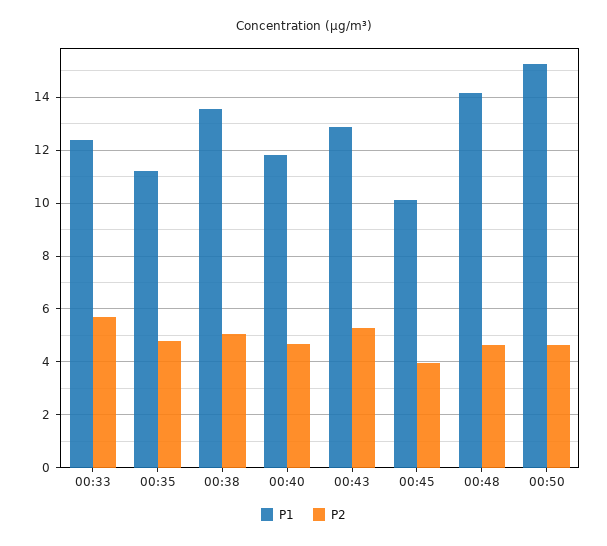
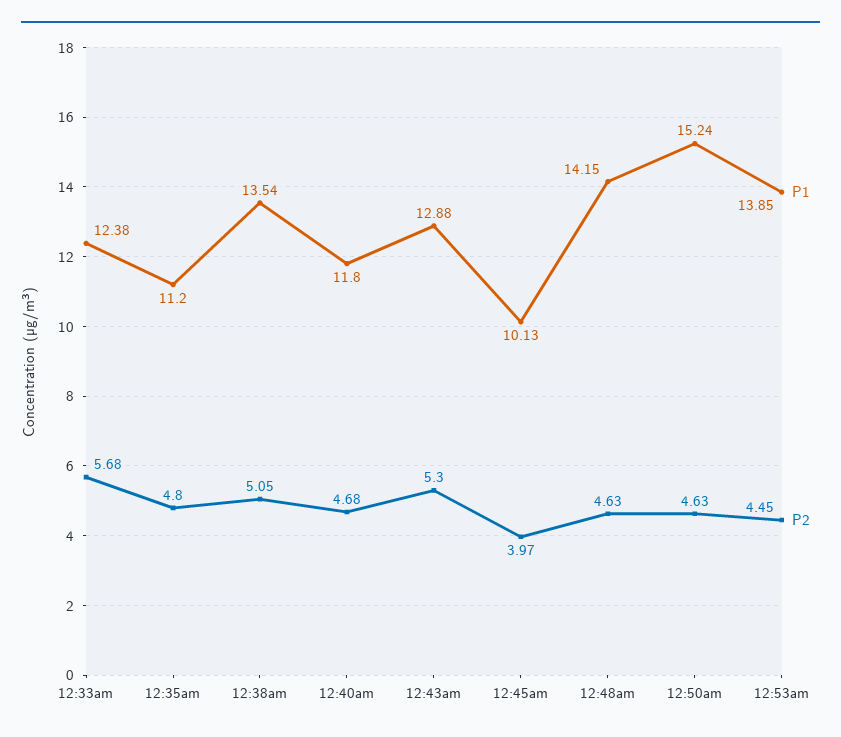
P1, 12:53am: none -> 13.85
P2, 12:53am: none -> 4.45

